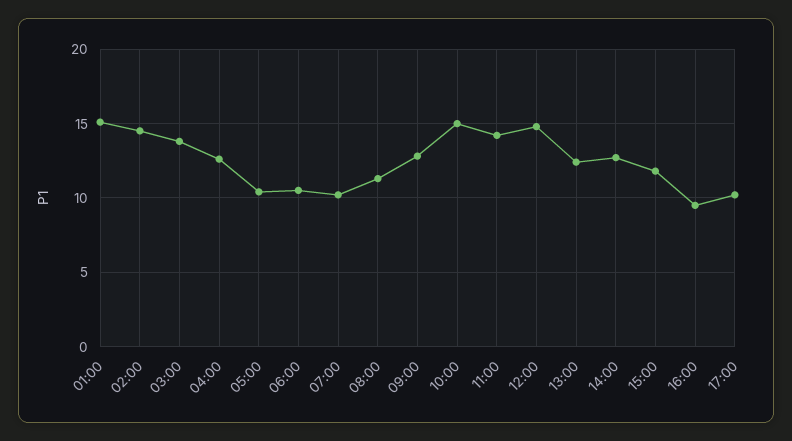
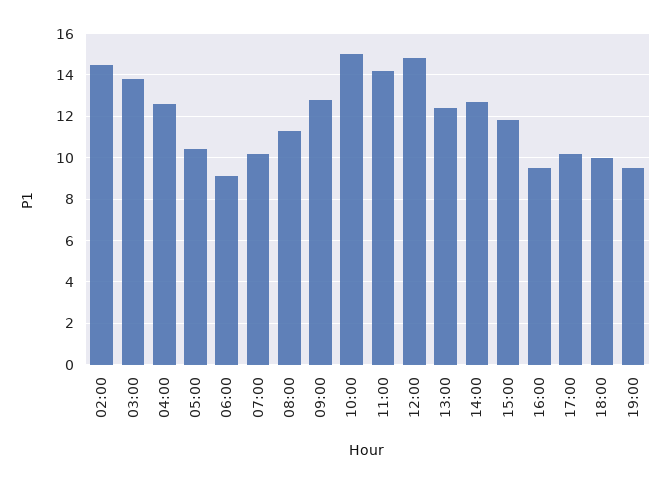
01:00: 15 -> none
06:00: 10.5 -> 9
18:00: none -> 10
19:00: none -> 9.5

